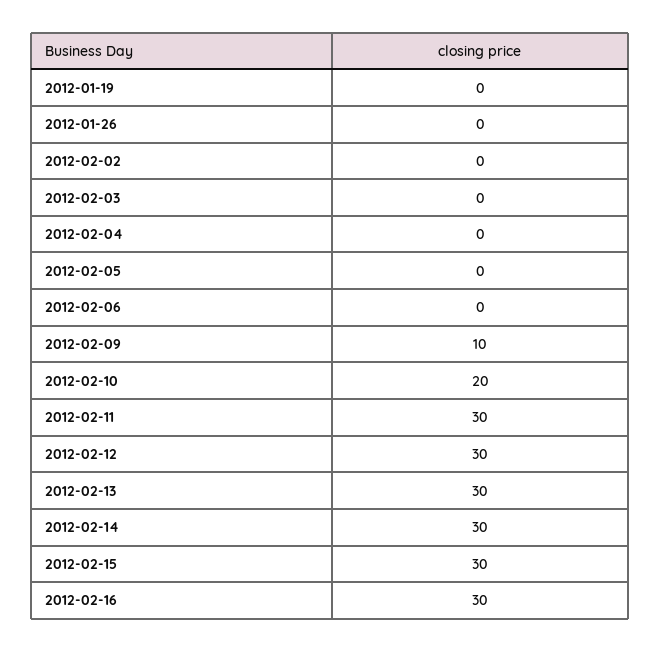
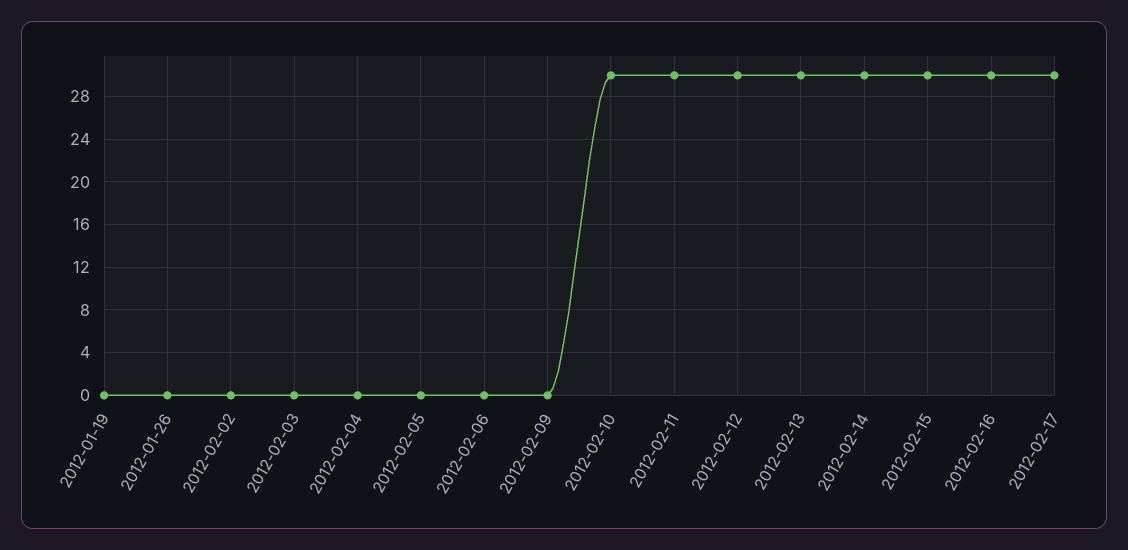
2012-02-09: 10 -> 0
2012-02-10: 20 -> 30
2012-02-17: none -> 30

